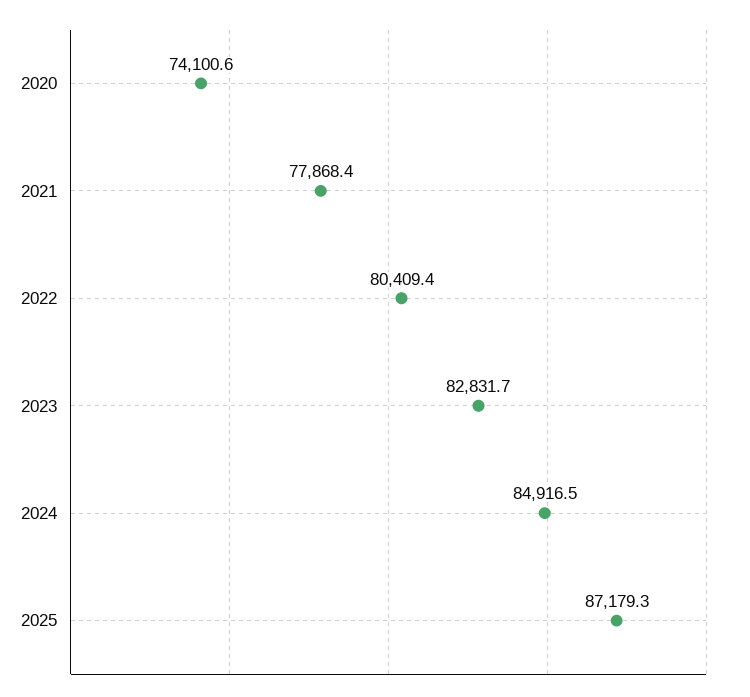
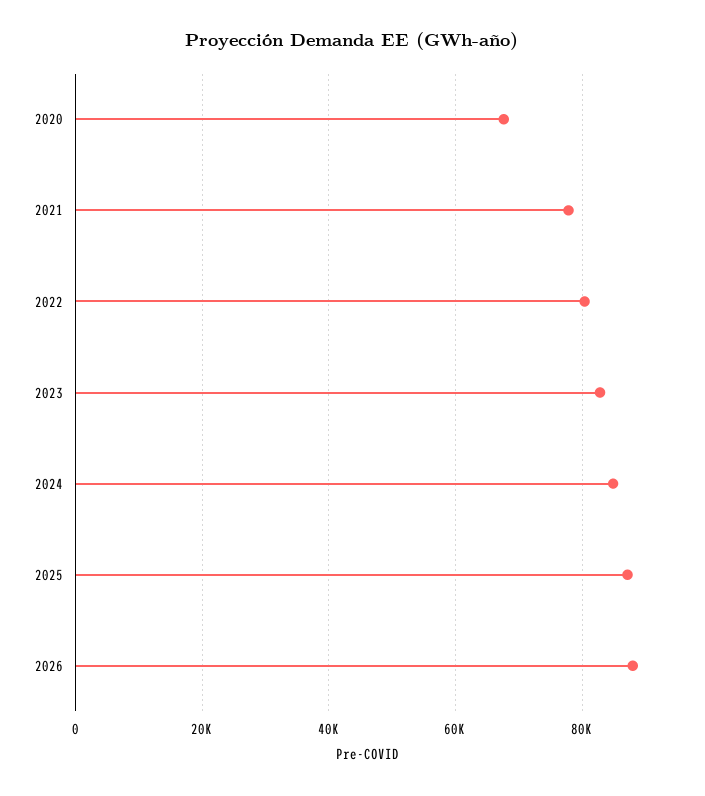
2020: 74100.6 -> 68000
2026: none -> 88000

